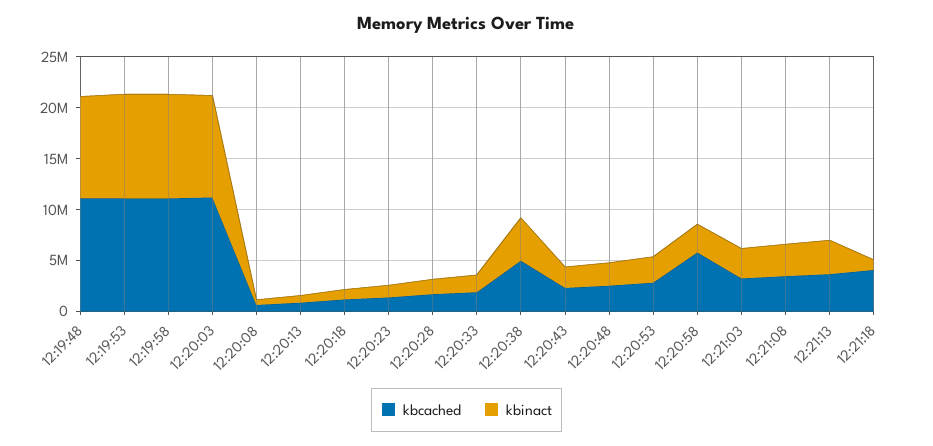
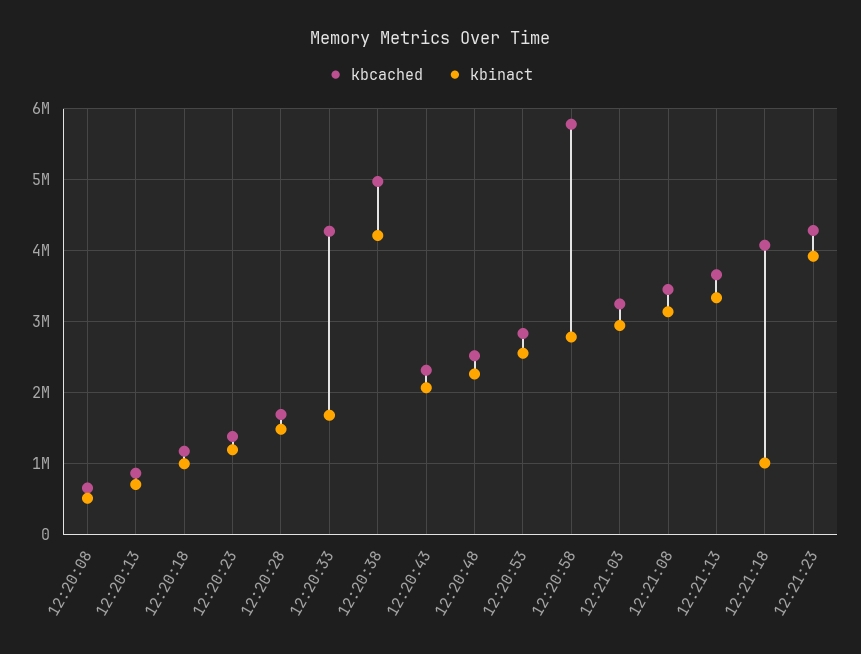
kbcached, 12:19:48: 11000000 -> none
kbinact, 12:19:48: 10000000 -> none
kbcached, 12:19:53: 11000000 -> none
kbinact, 12:19:53: 10000000 -> none
kbcached, 12:19:58: 11000000 -> none
kbinact, 12:19:58: 10000000 -> none
kbcached, 12:20:03: 11000000 -> none
kbinact, 12:20:03: 10000000 -> none
kbcached, 12:20:33: 2000000 -> 4300000
kbcached, 12:21:23: none -> 4300000
kbinact, 12:21:23: none -> 3900000

